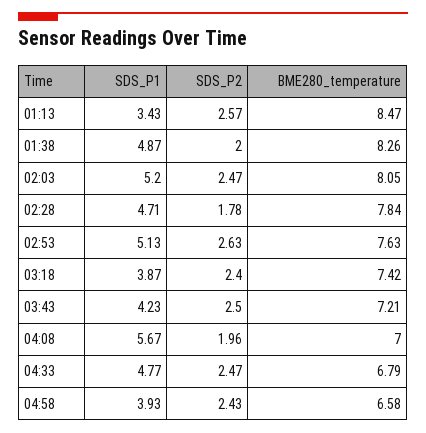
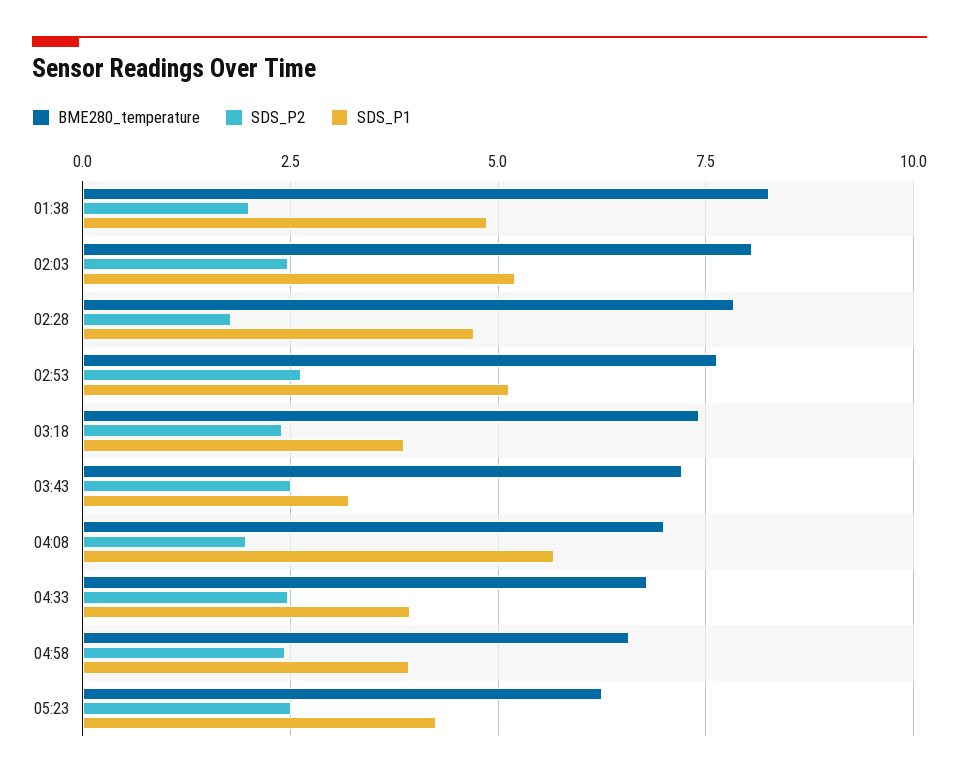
SDS_P1, 01:13: 3.43 -> none
SDS_P2, 01:13: 2.57 -> none
BME280_temperature, 01:13: 8.47 -> none
SDS_P1, 03:43: 4.23 -> 3.25
SDS_P1, 04:33: 4.77 -> 4
BME280_temperature, 05:23: none -> 6.25
SDS_P2, 05:23: none -> 2.5
SDS_P1, 05:23: none -> 4.25

